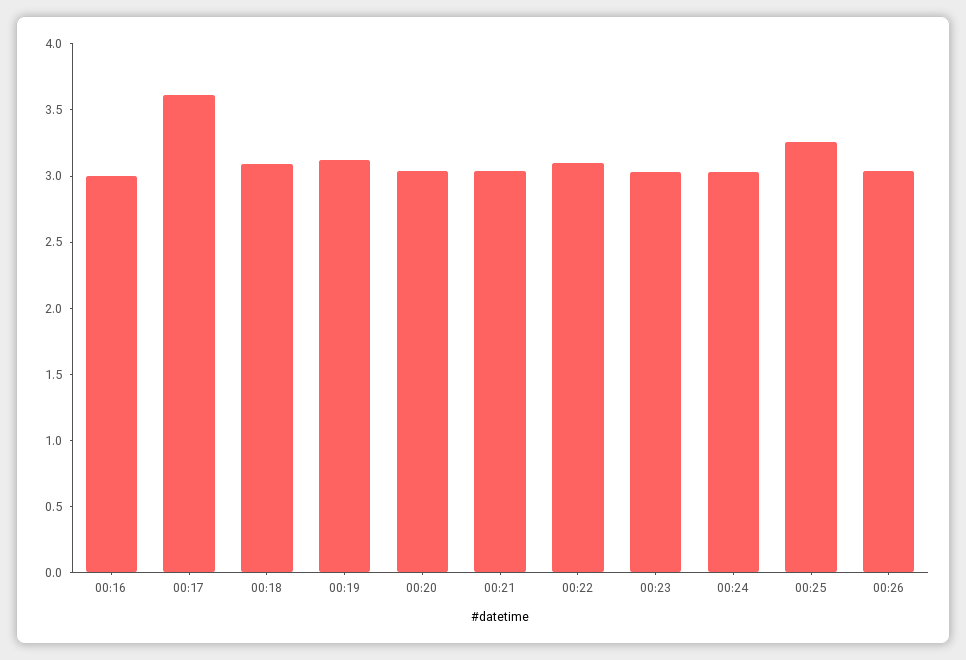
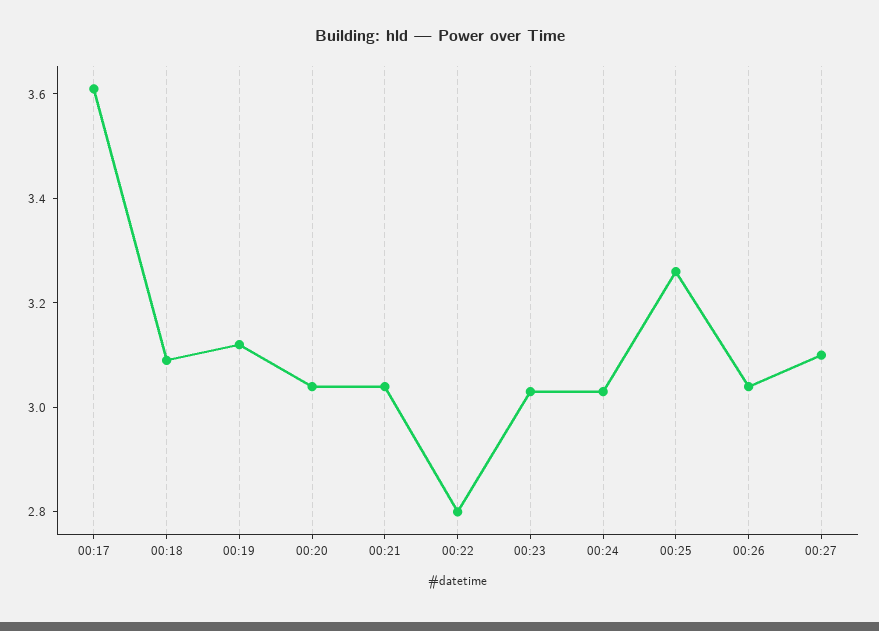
00:16: 3 -> none
00:22: 3.1 -> 2.8
00:27: none -> 3.1

